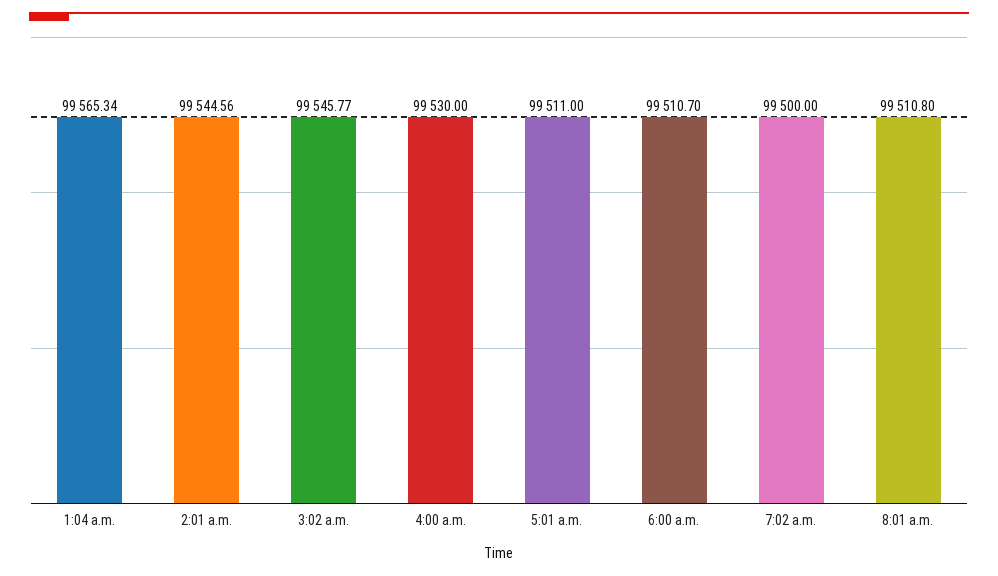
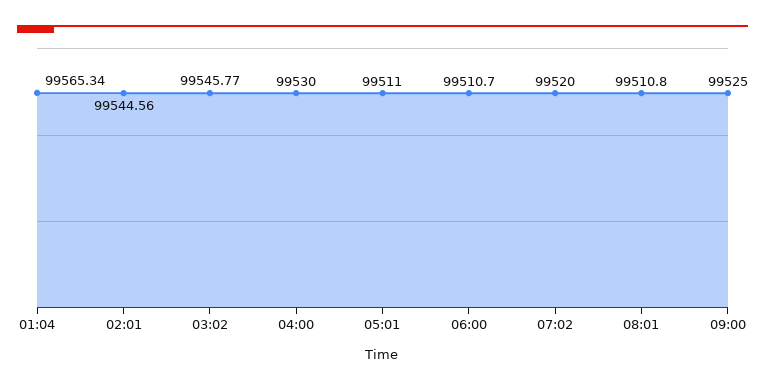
7:02 a.m.: 99500 -> 99520
09:00: none -> 99525

